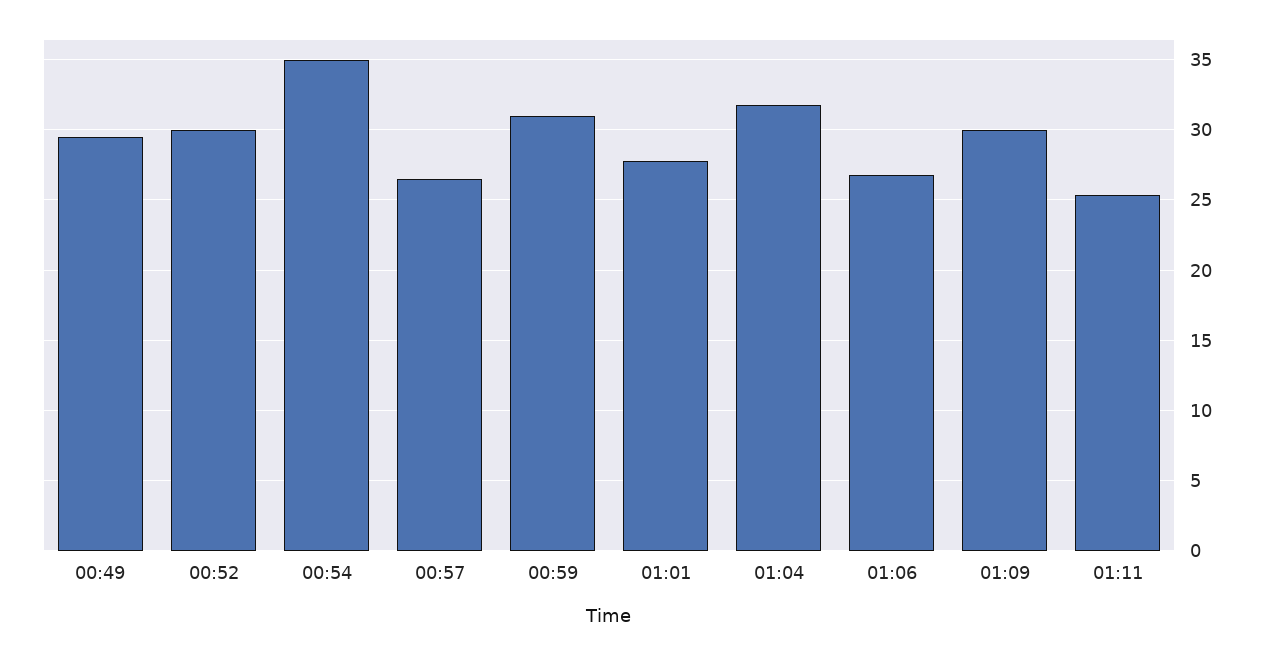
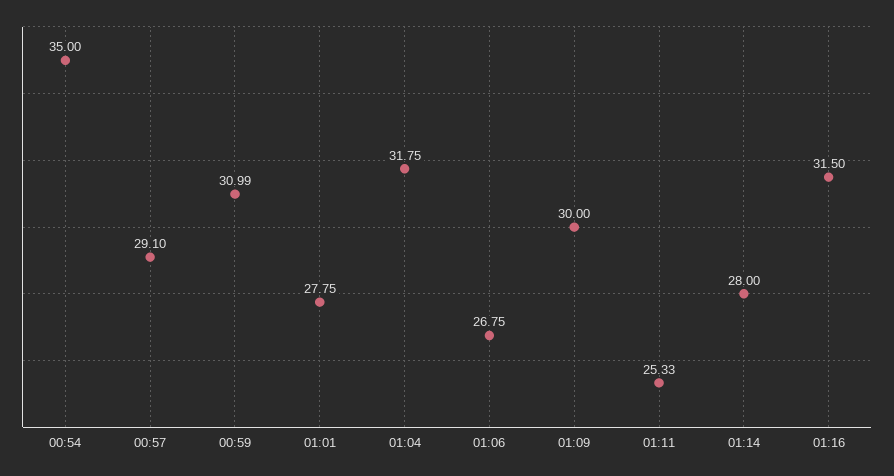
00:49: 29.5 -> none
00:52: 30 -> none
00:57: 26.5 -> 29.1
01:14: none -> 28
01:16: none -> 31.5

